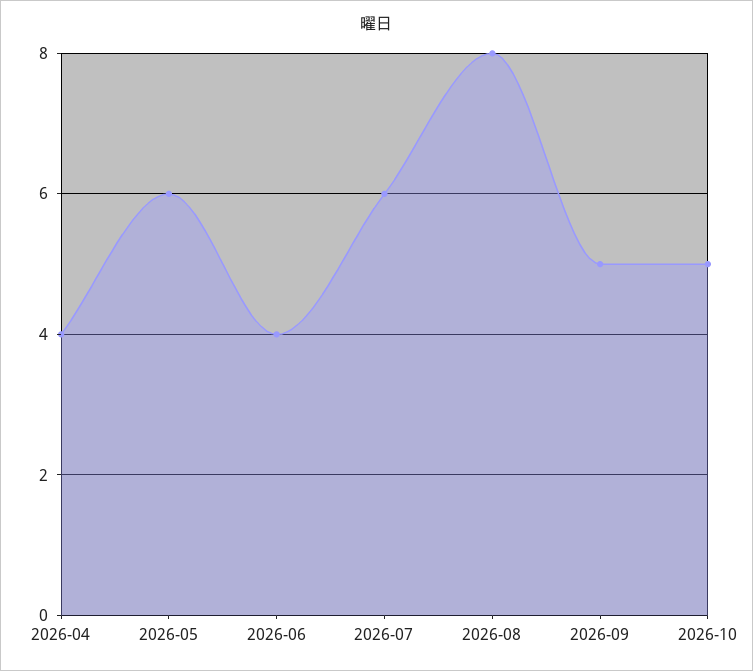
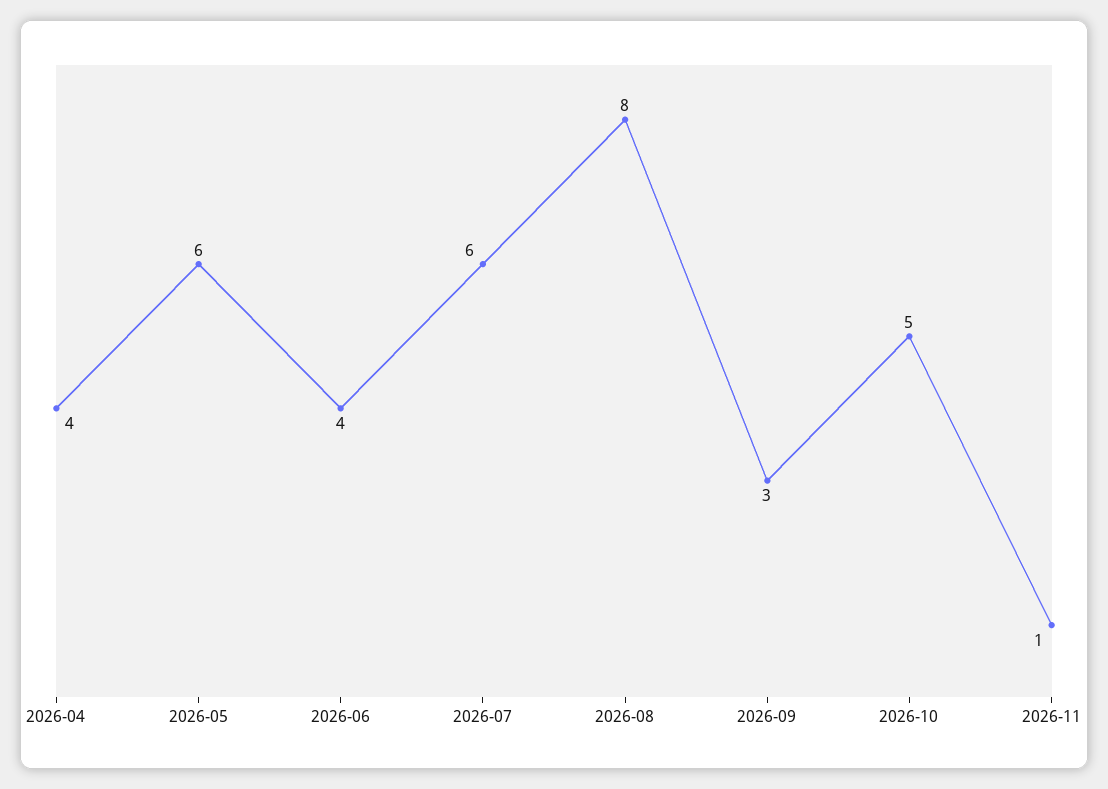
2026-09: 5 -> 3
2026-11: none -> 1

